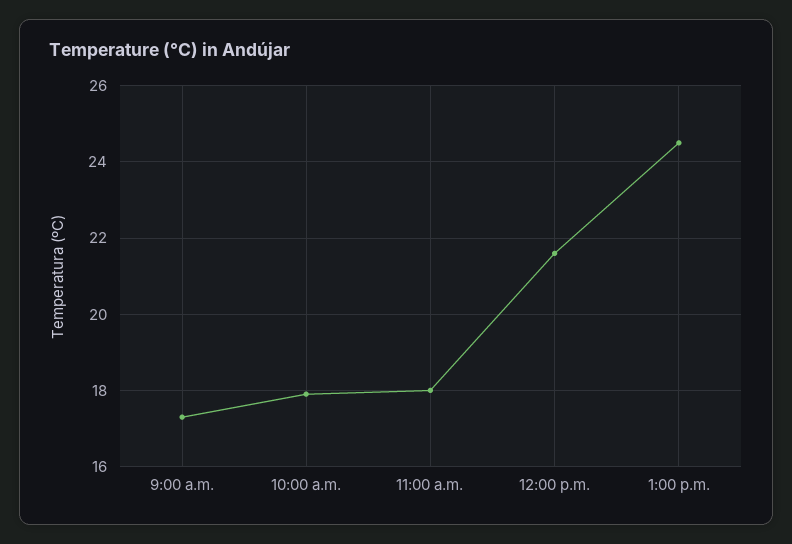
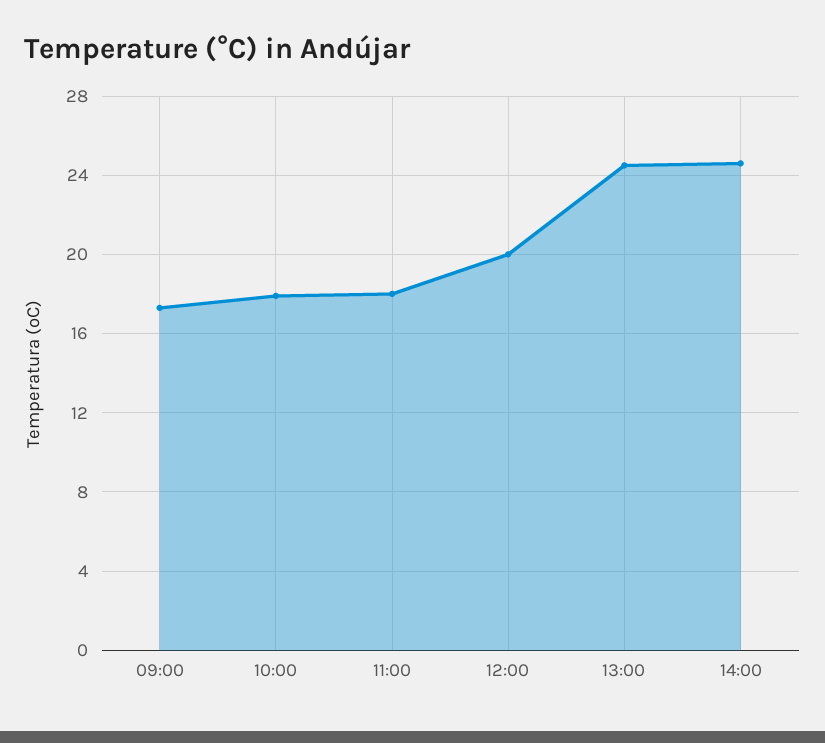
12:00 p.m.: 21.5 -> 20
14:00: none -> 24.5

